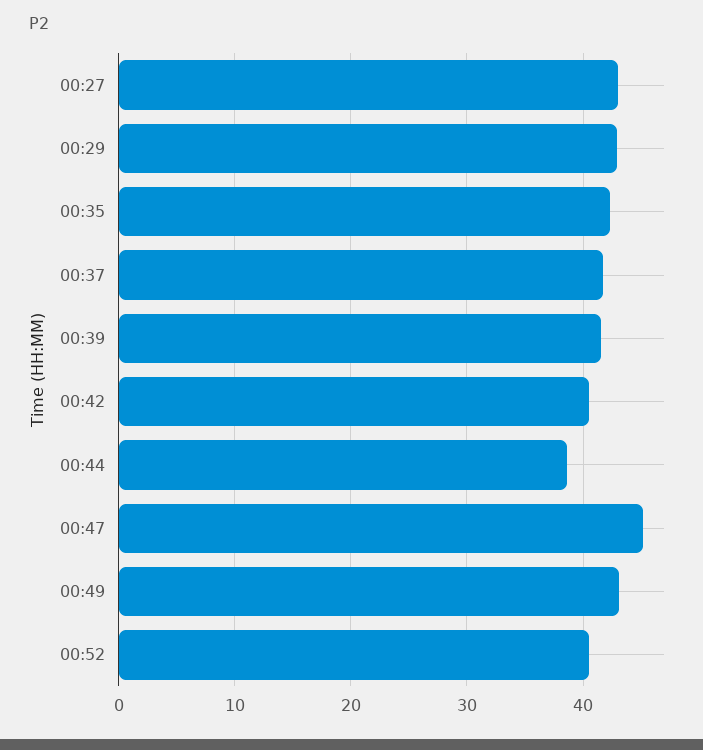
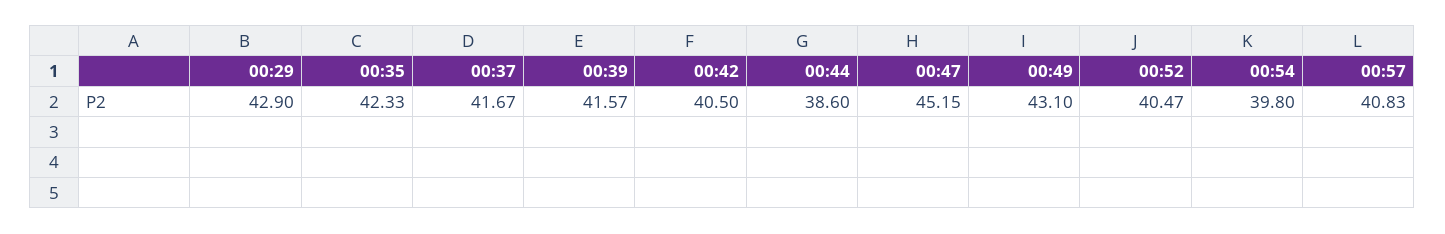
00:27: 43 -> none
00:54: none -> 39.8
00:57: none -> 40.83

